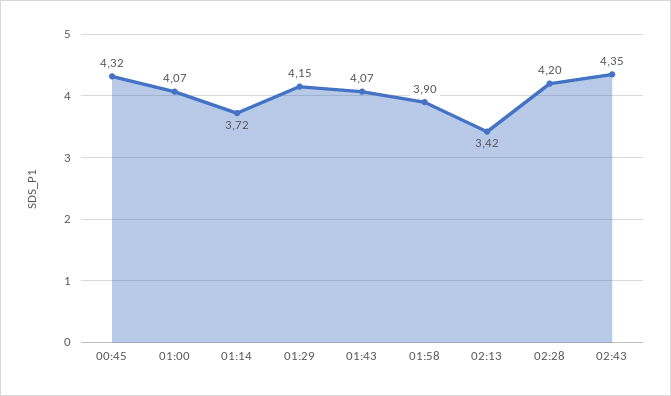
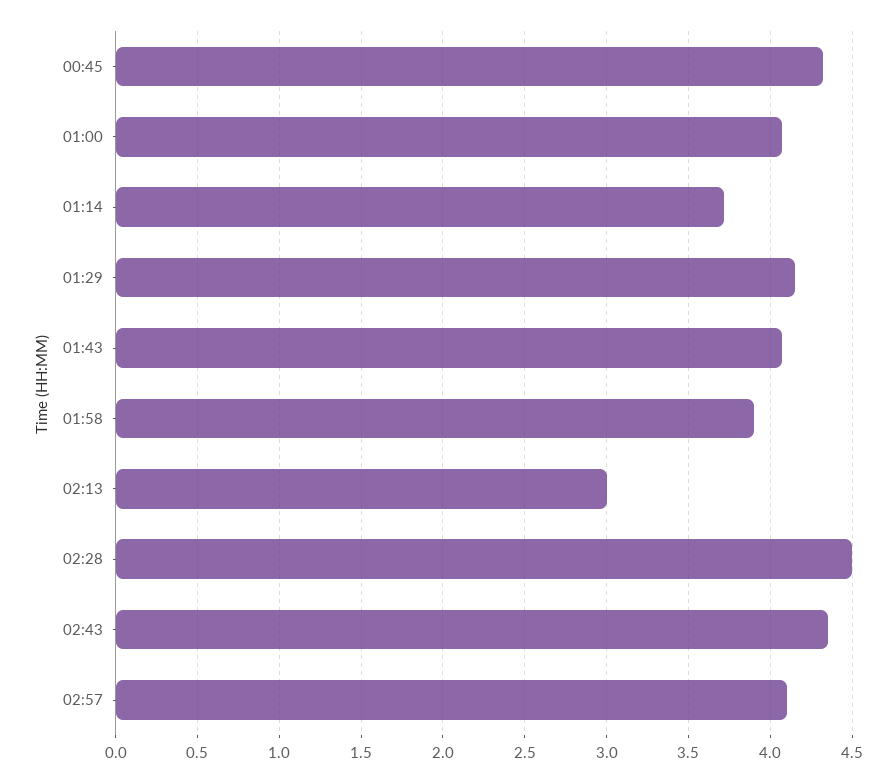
02:13: 3.42 -> 3
02:28: 4.2 -> 4.5
02:57: none -> 4.1

